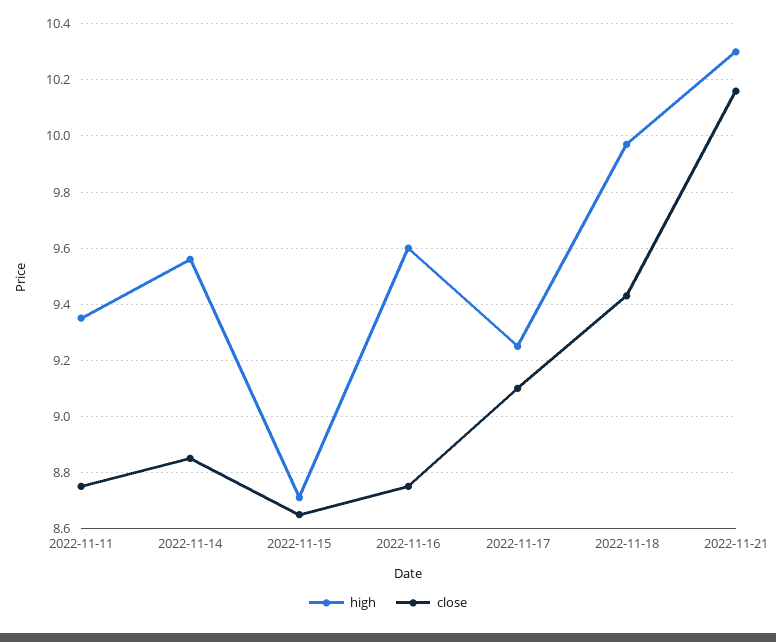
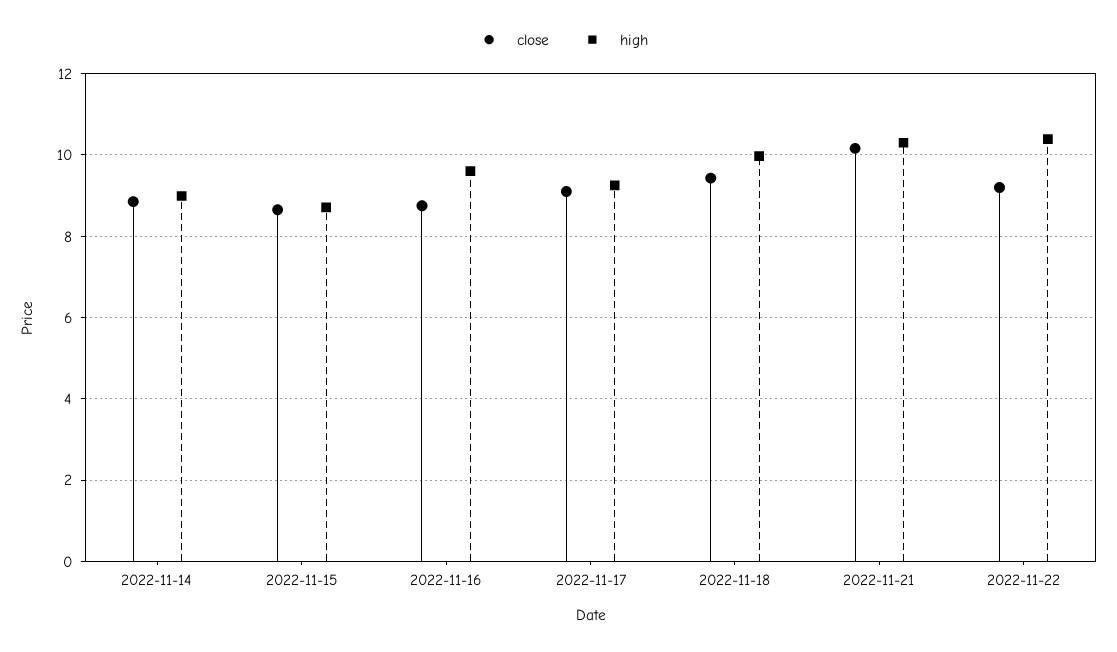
high, 2022-11-11: 9.35 -> none
close, 2022-11-11: 8.75 -> none
high, 2022-11-14: 9.55 -> 9
close, 2022-11-22: none -> 9.2
high, 2022-11-22: none -> 10.4

